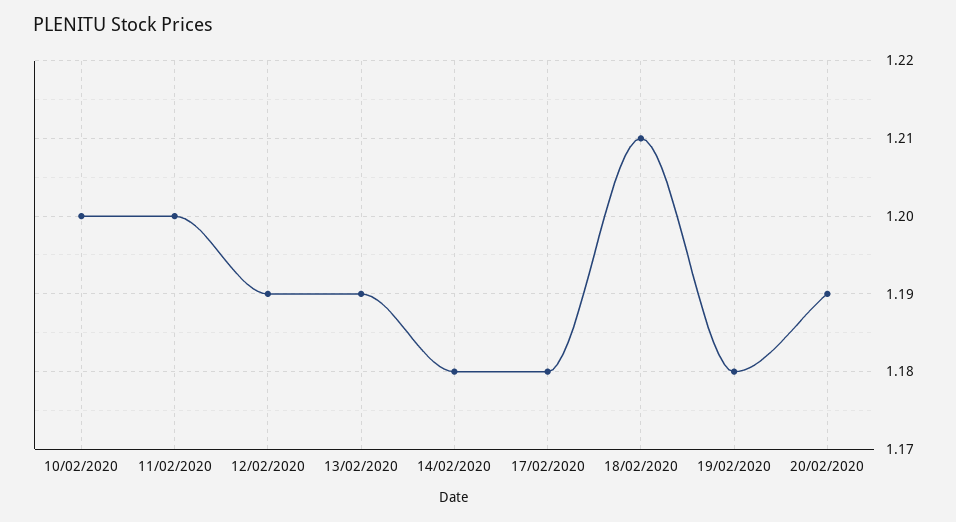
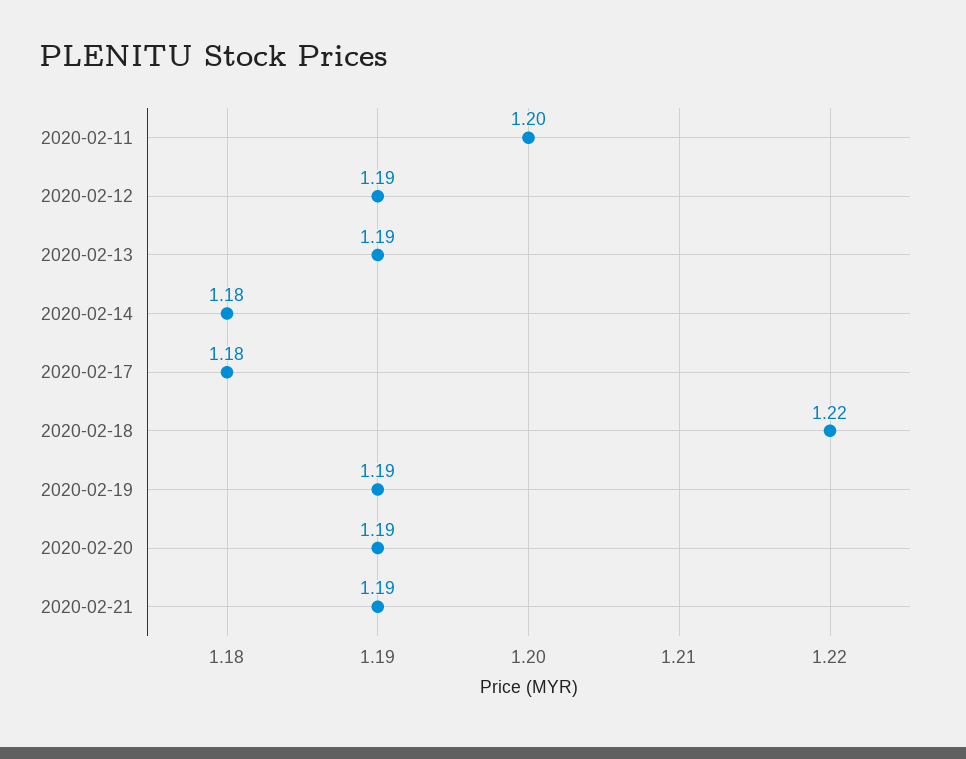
10/02/2020: 1.2 -> none
18/02/2020: 1.21 -> 1.22
19/02/2020: 1.18 -> 1.19
2020-02-21: none -> 1.19

